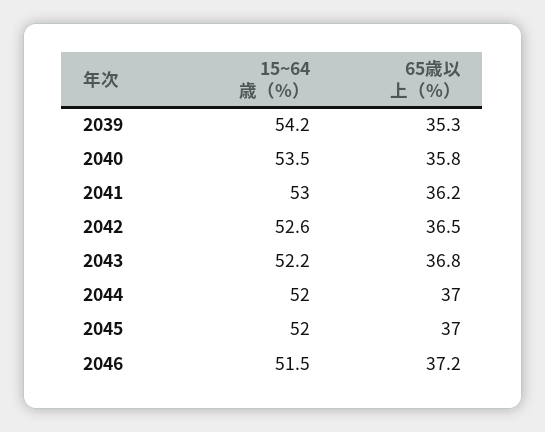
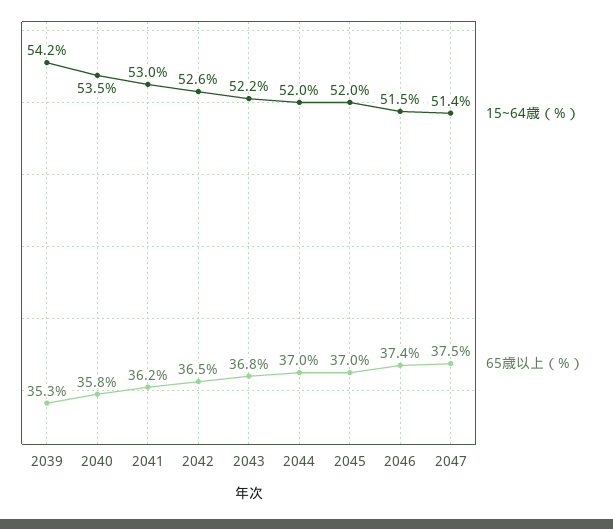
65歳以上（%）, 2046: 37.2 -> 37.4
15~64歳（%）, 2047: none -> 51.4
65歳以上（%）, 2047: none -> 37.5

